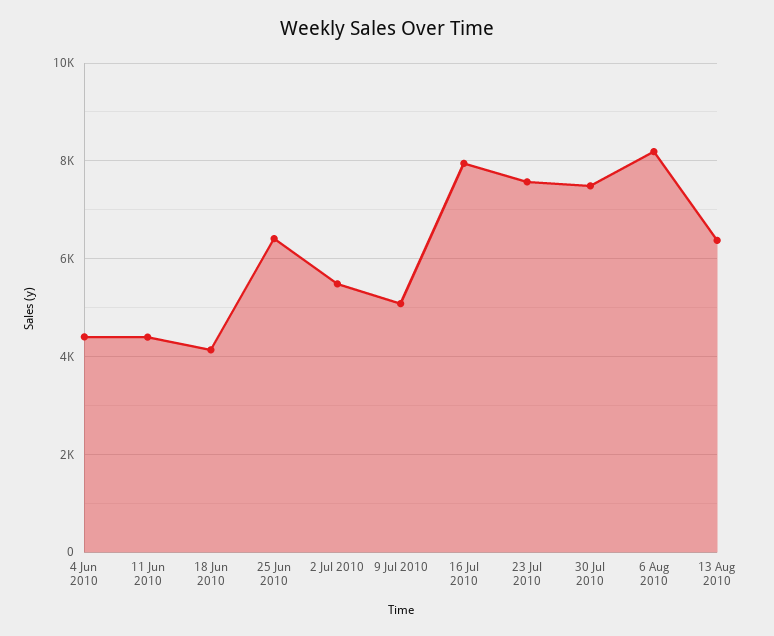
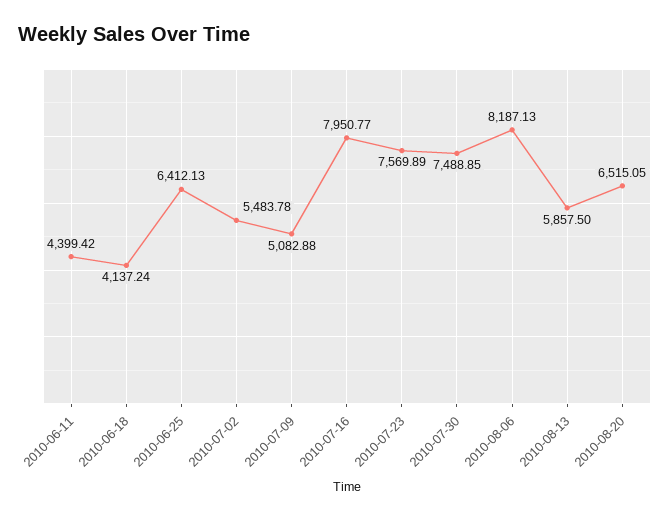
4 Jun 2010: 4400 -> none
13 Aug 2010: 6400 -> 5857.5
2010-08-20: none -> 6515.05

